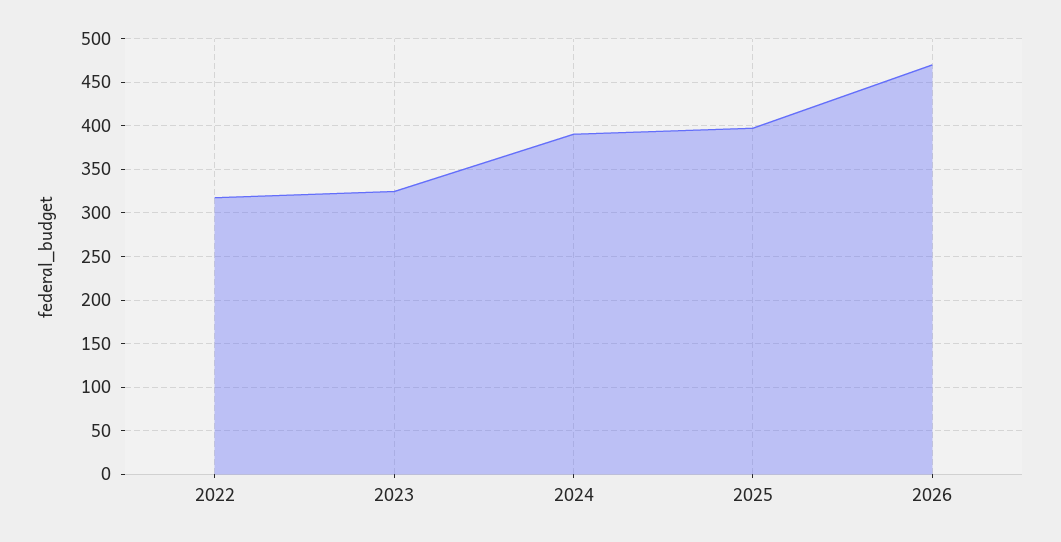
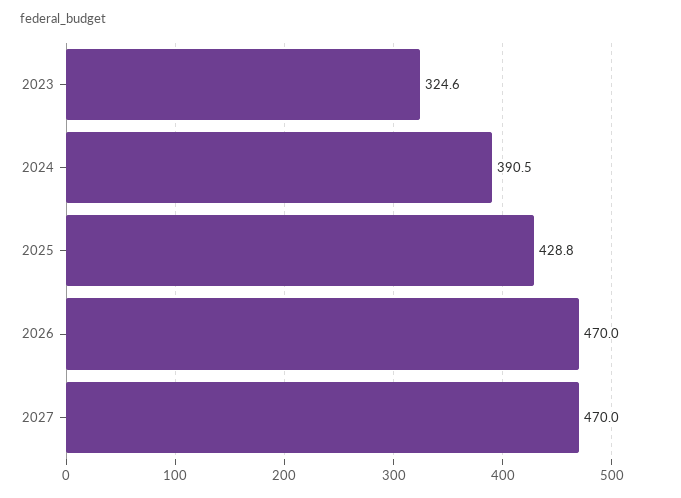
2022: 320 -> none
2025: 400 -> 428.8
2027: none -> 470

